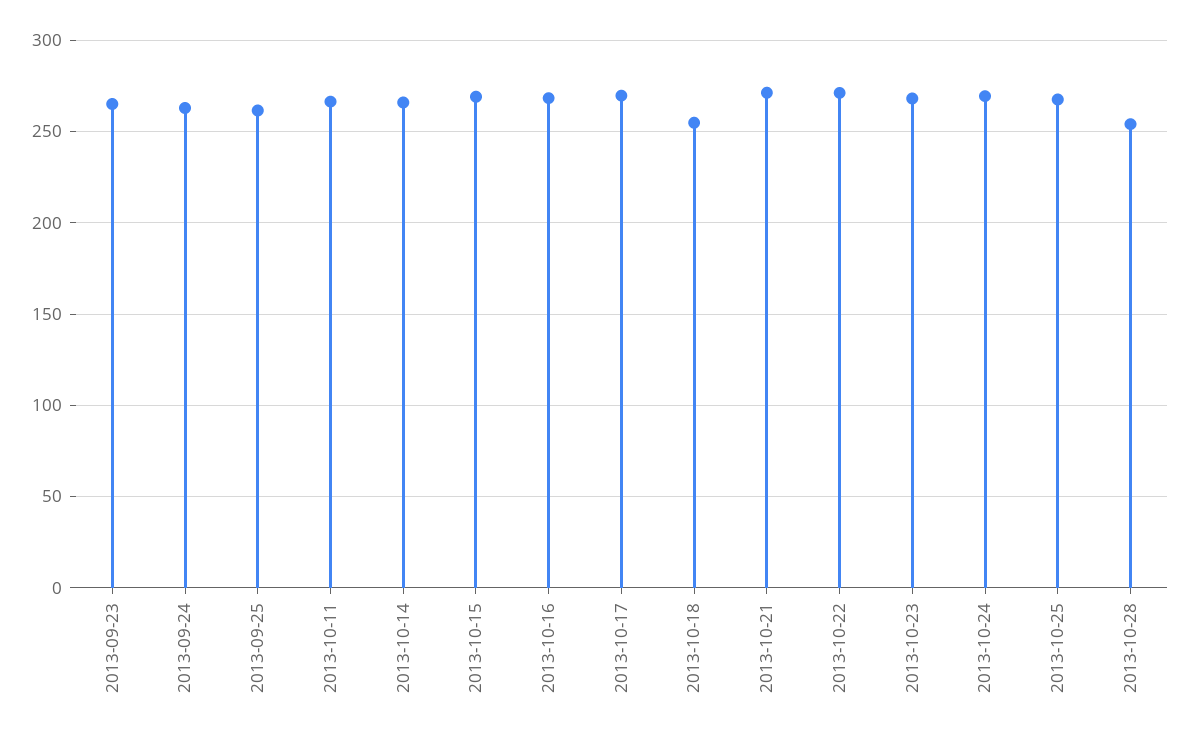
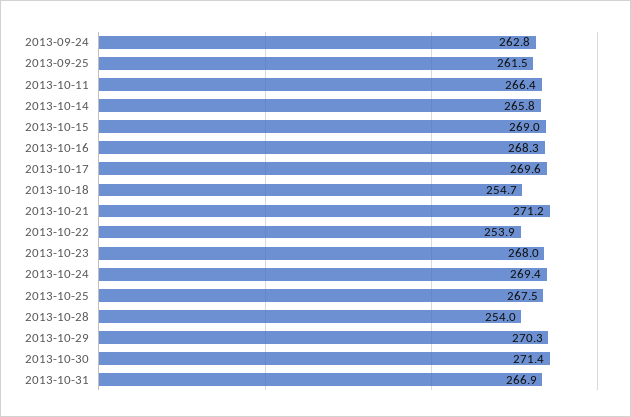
2013-09-23: 265 -> none
2013-10-22: 270 -> 253.9
2013-10-29: none -> 270.3
2013-10-30: none -> 271.4
2013-10-31: none -> 266.9

